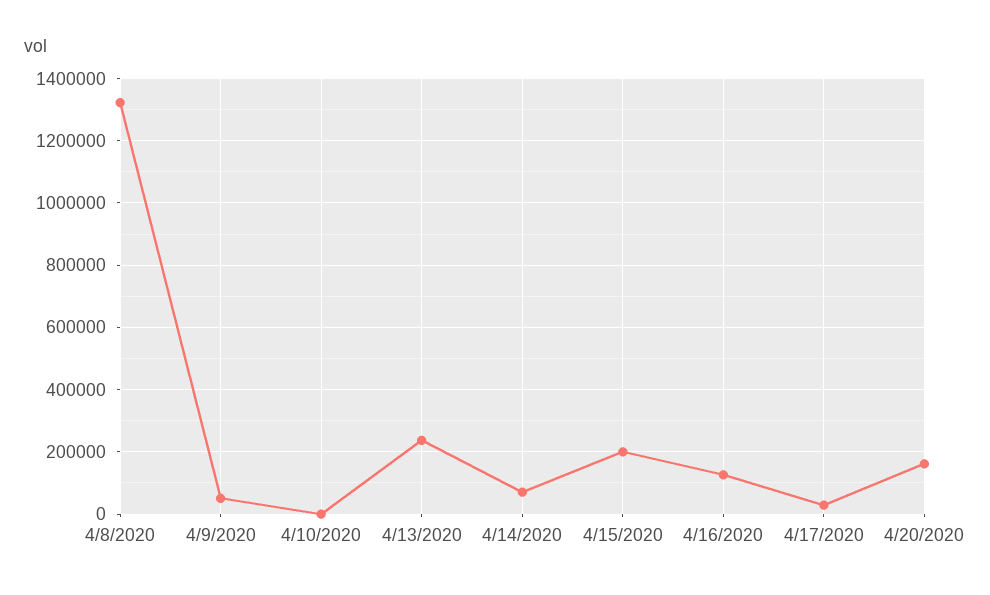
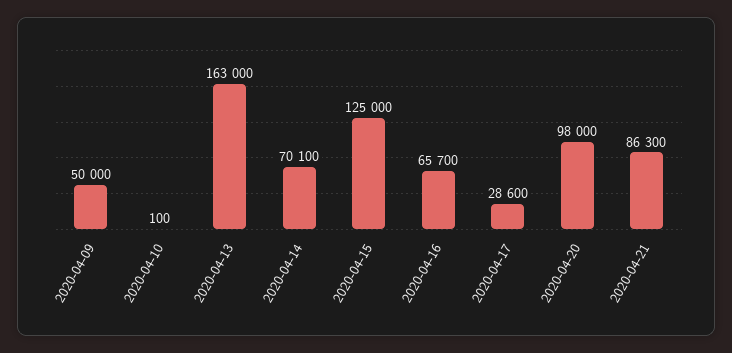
4/8/2020: 1320000 -> none
4/13/2020: 240000 -> 163000
4/15/2020: 200000 -> 125000
4/16/2020: 120000 -> 65700
4/20/2020: 160000 -> 98000
2020-04-21: none -> 86300

